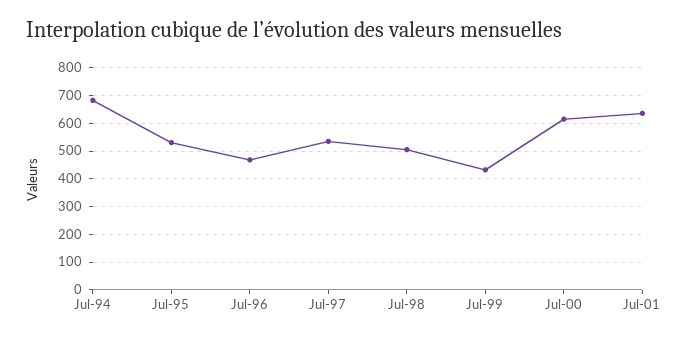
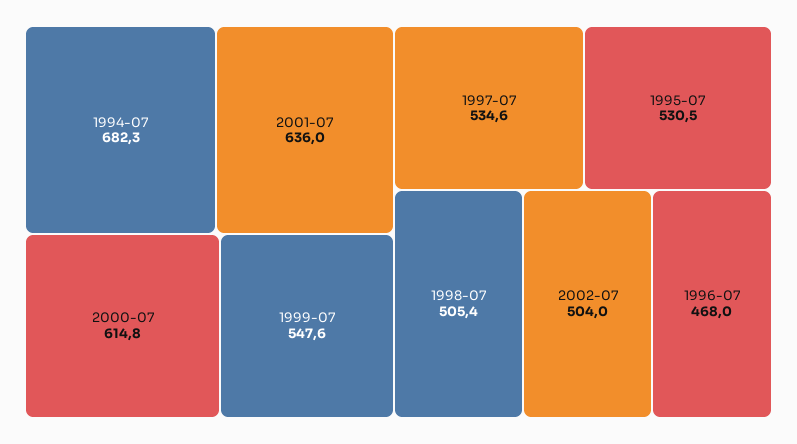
Jul-99: 425 -> 547.6
2002-07: none -> 504

